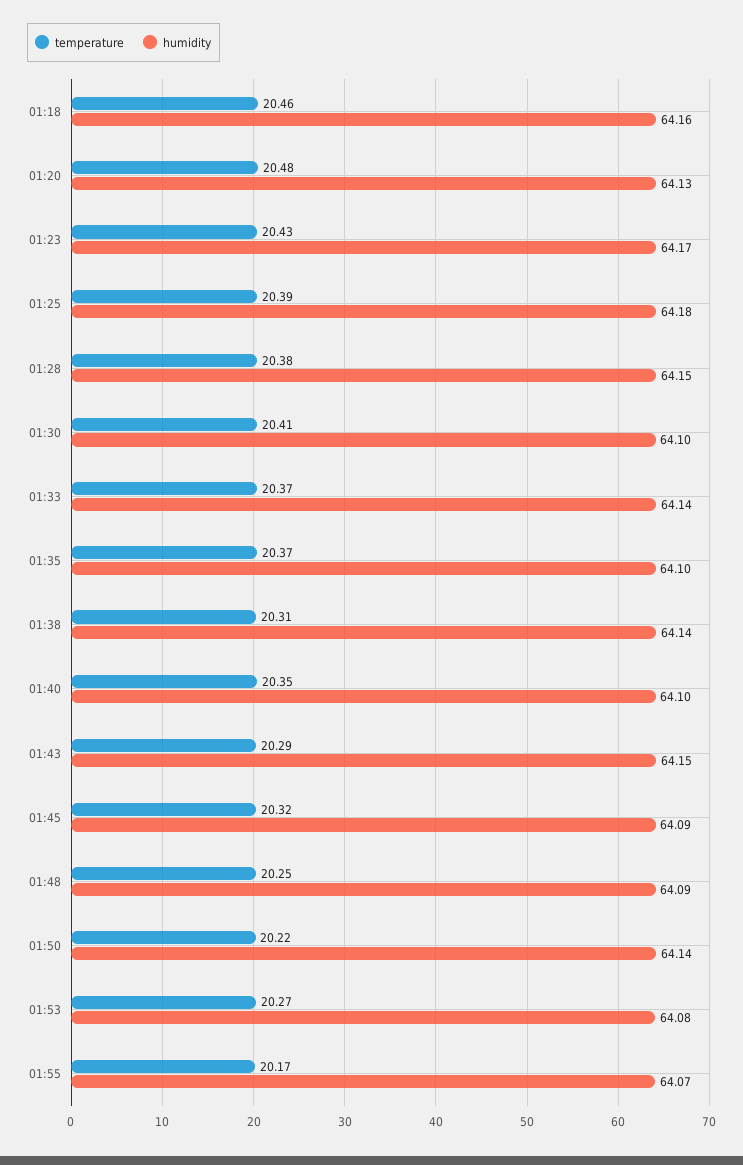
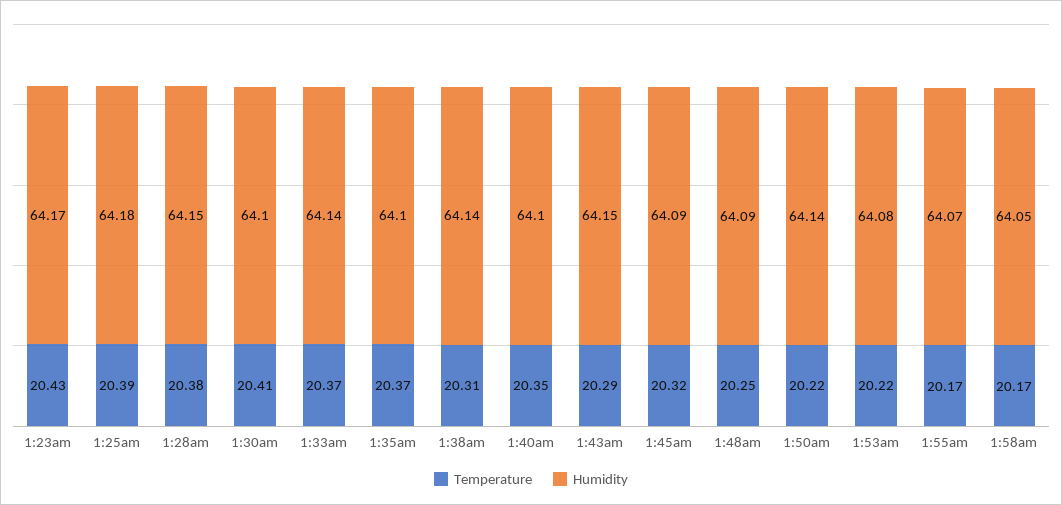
temperature, 01:18: 20.46 -> none
humidity, 01:18: 64.16 -> none
temperature, 01:20: 20.48 -> none
humidity, 01:20: 64.13 -> none
temperature, 01:53: 20.27 -> 20.22
temperature, 1:58am: none -> 20.17
humidity, 1:58am: none -> 64.05

